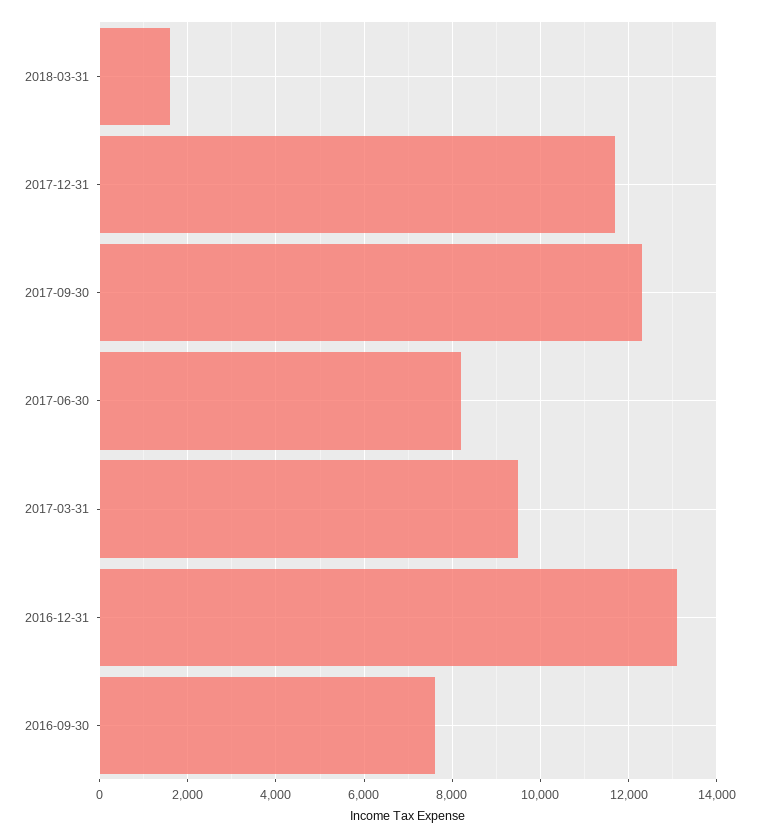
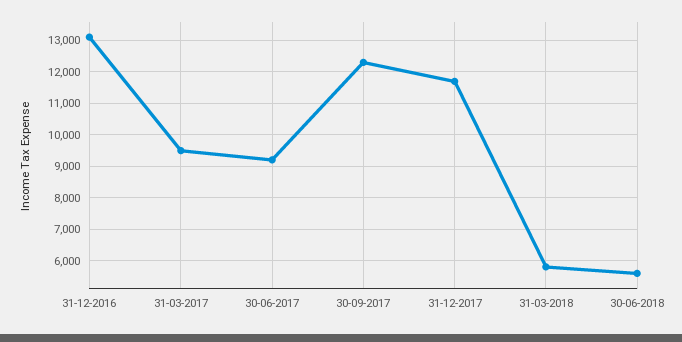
2018-03-31: 1600 -> 5800
2017-06-30: 8200 -> 9200
2016-09-30: 7600 -> none
30-06-2018: none -> 5600

